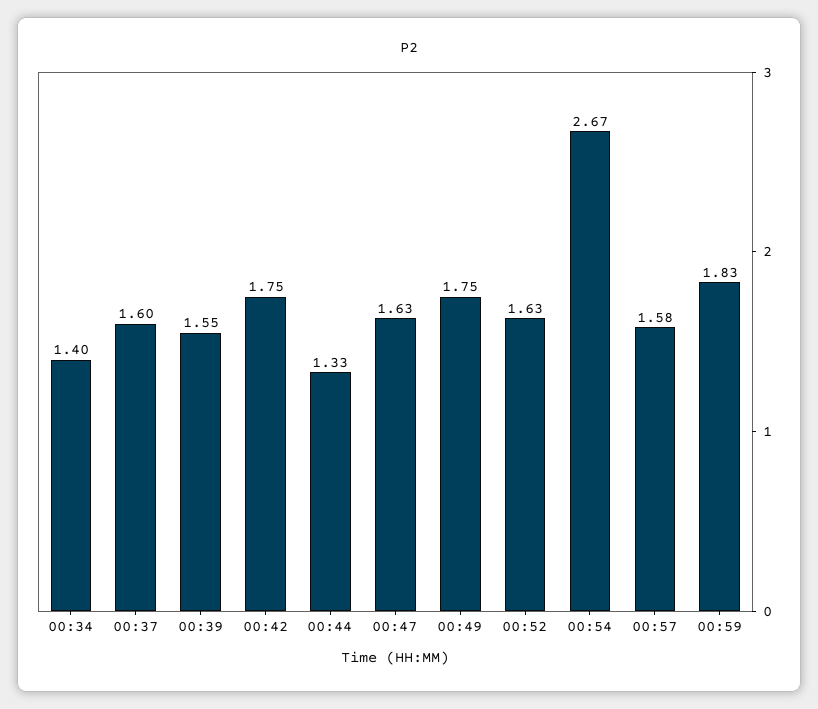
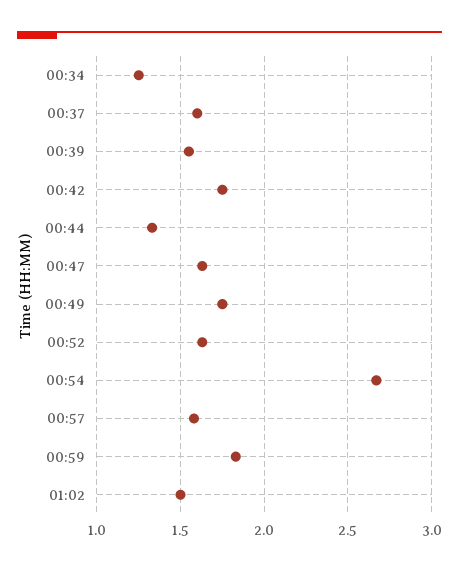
00:34: 1.4 -> 1.25
01:02: none -> 1.5

